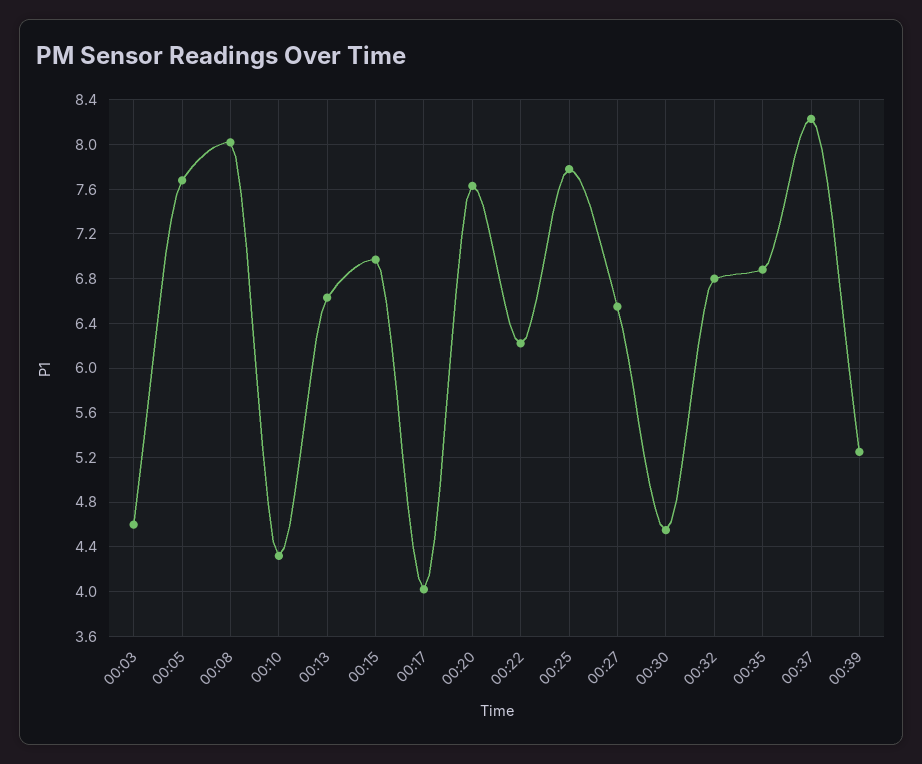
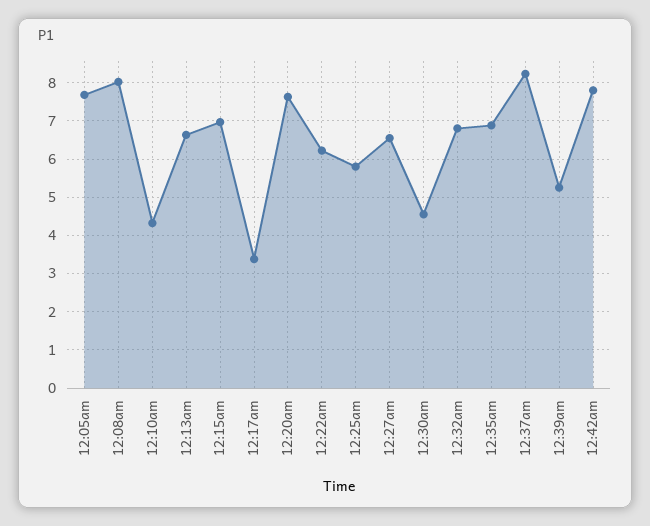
00:03: 4.6 -> none
00:17: 4 -> 3.4
00:25: 7.8 -> 5.8
12:42am: none -> 7.8

